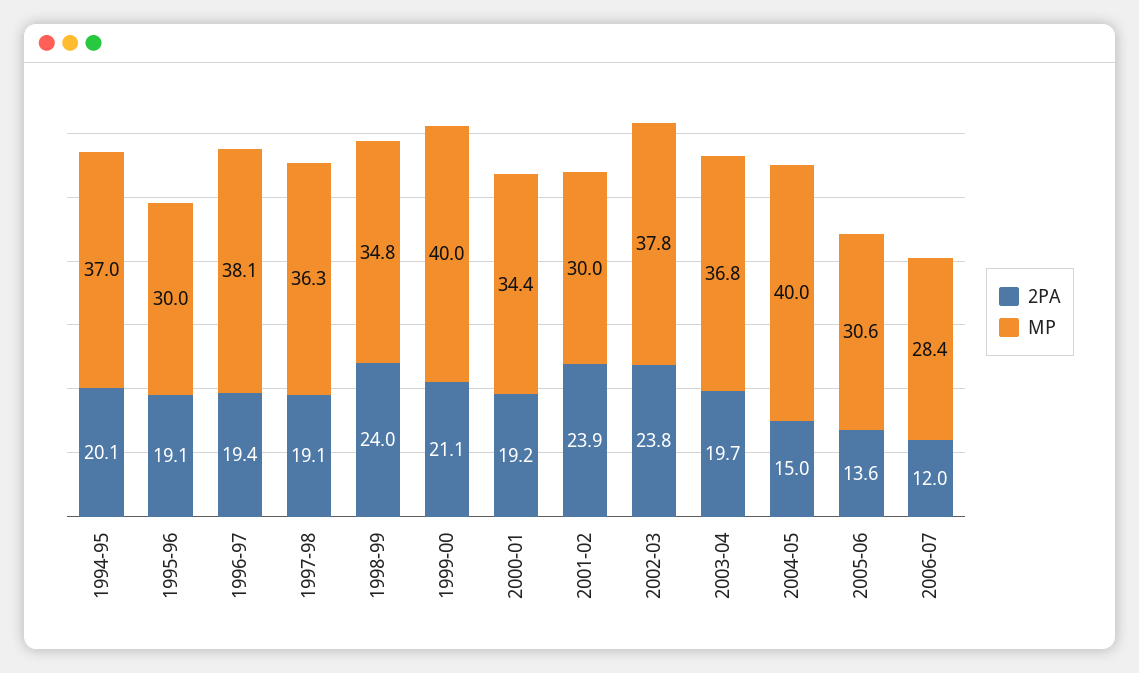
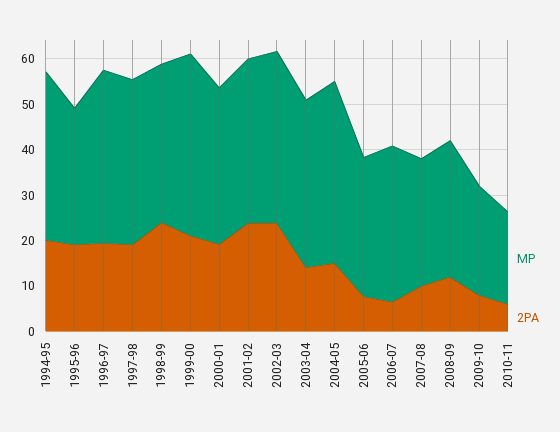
MP, 2001-02: 30 -> 36
2PA, 2003-04: 19.7 -> 14
2PA, 2005-06: 13.6 -> 8
2PA, 2006-07: 12 -> 6
MP, 2006-07: 28.4 -> 34
MP, 2007-08: none -> 28
2PA, 2007-08: none -> 10
MP, 2008-09: none -> 30
2PA, 2008-09: none -> 12
MP, 2009-10: none -> 24
2PA, 2009-10: none -> 8
MP, 2010-11: none -> 20
2PA, 2010-11: none -> 6

